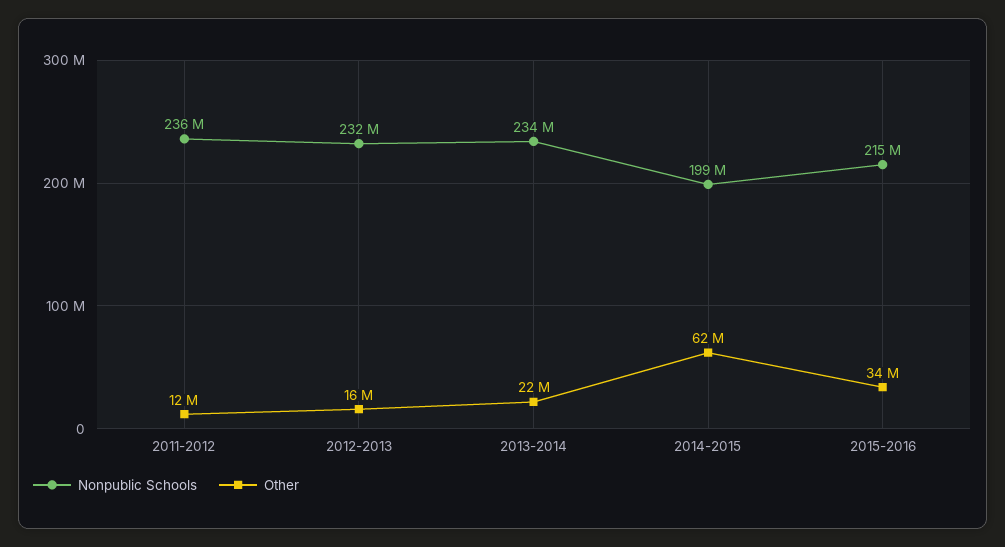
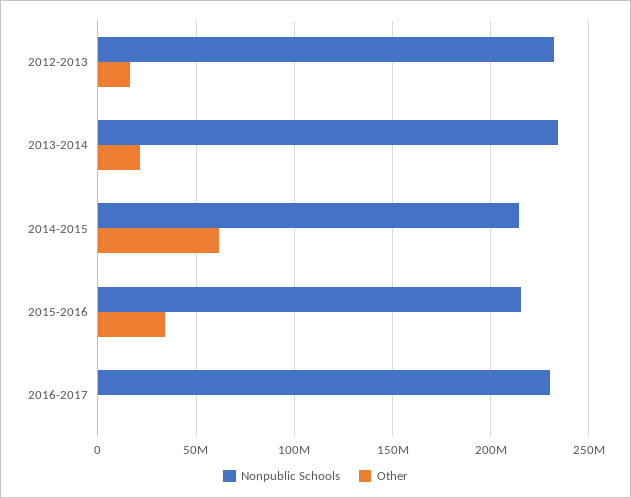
Nonpublic Schools, 2011-2012: 236000000 -> none
Other, 2011-2012: 12000000 -> none
Nonpublic Schools, 2014-2015: 199000000 -> 215000000
Nonpublic Schools, 2016-2017: none -> 230000000
Other, 2016-2017: none -> 0

